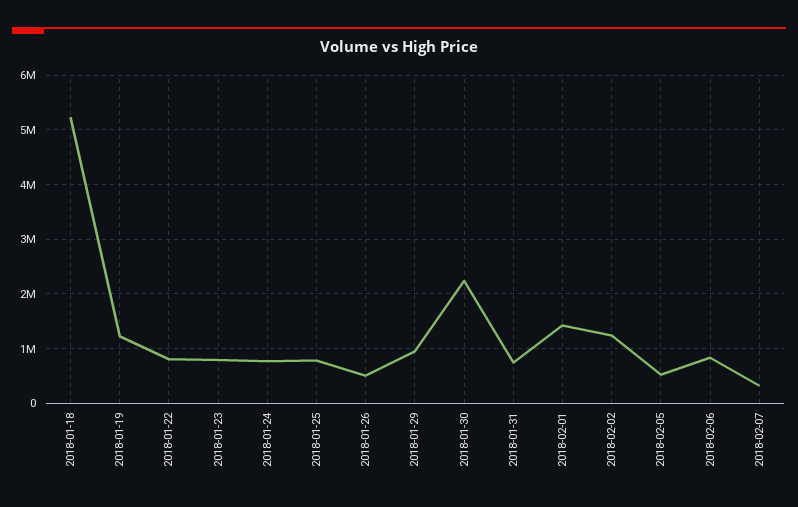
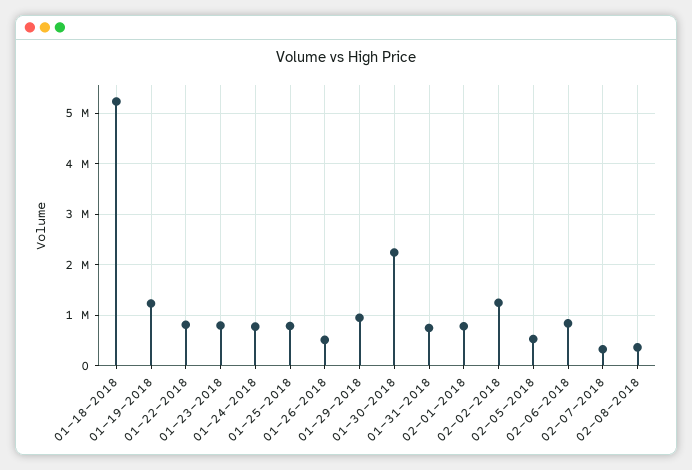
2018-02-01: 1400000 -> 800000
02-08-2018: none -> 400000

